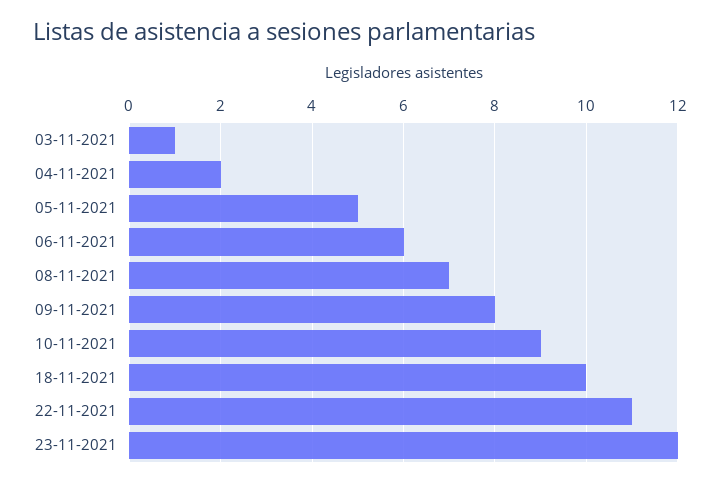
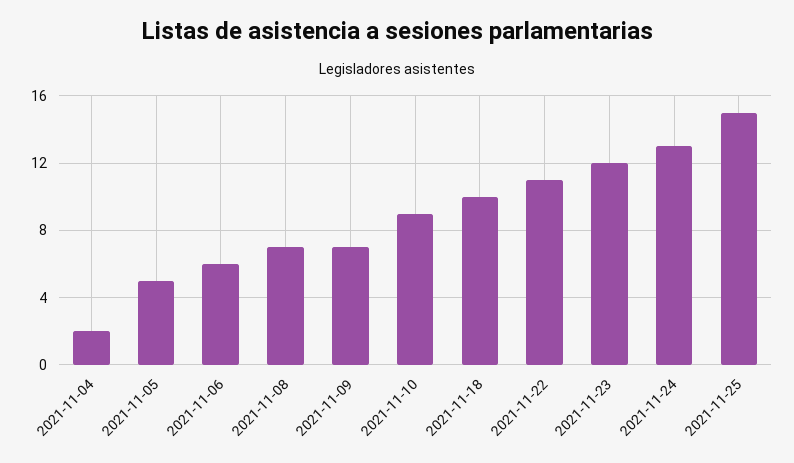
03-11-2021: 1 -> none
09-11-2021: 8 -> 7
2021-11-24: none -> 13
2021-11-25: none -> 15

